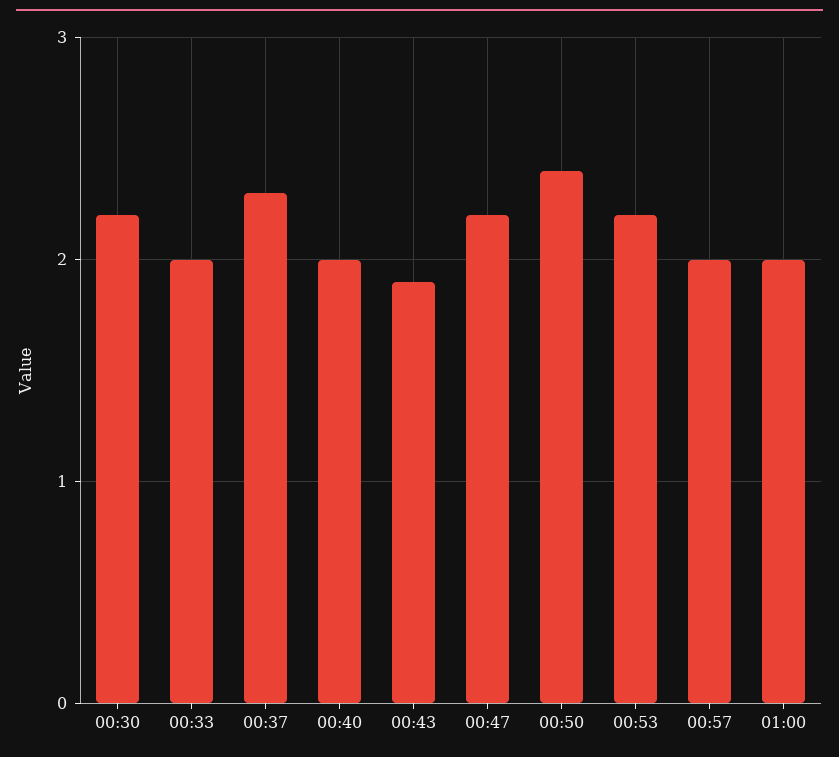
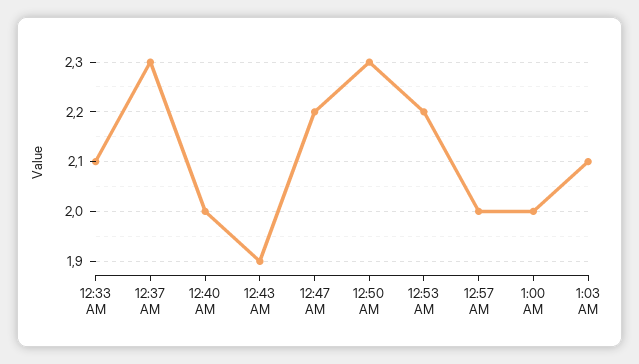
00:30: 2.2 -> none
00:33: 2 -> 2.1
00:50: 2.4 -> 2.3
1:03 AM: none -> 2.1

